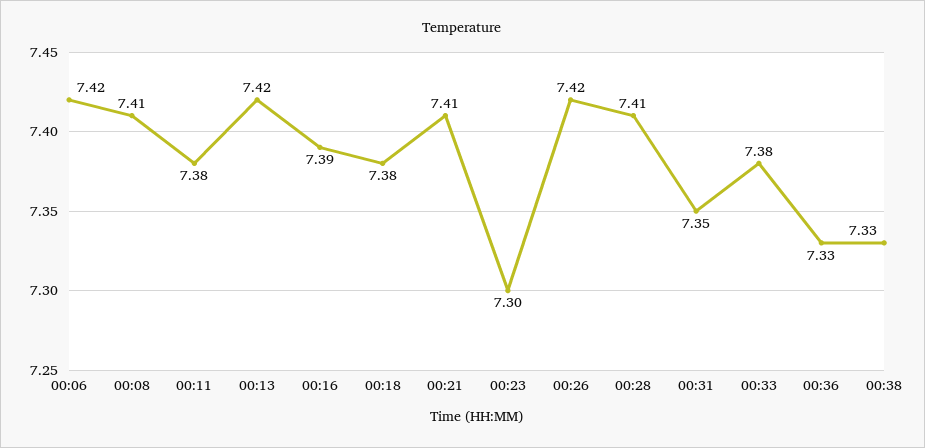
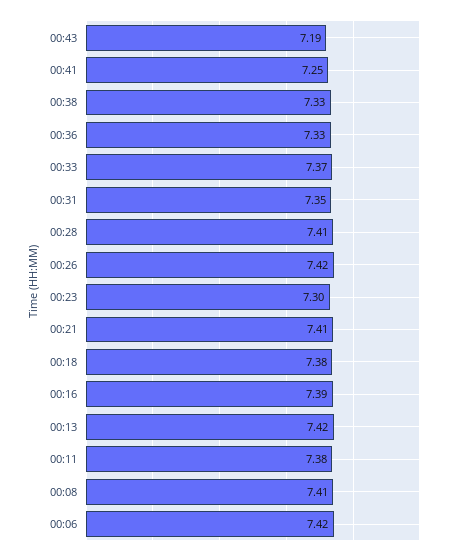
00:33: 7.38 -> 7.37
00:43: none -> 7.19
00:41: none -> 7.25

